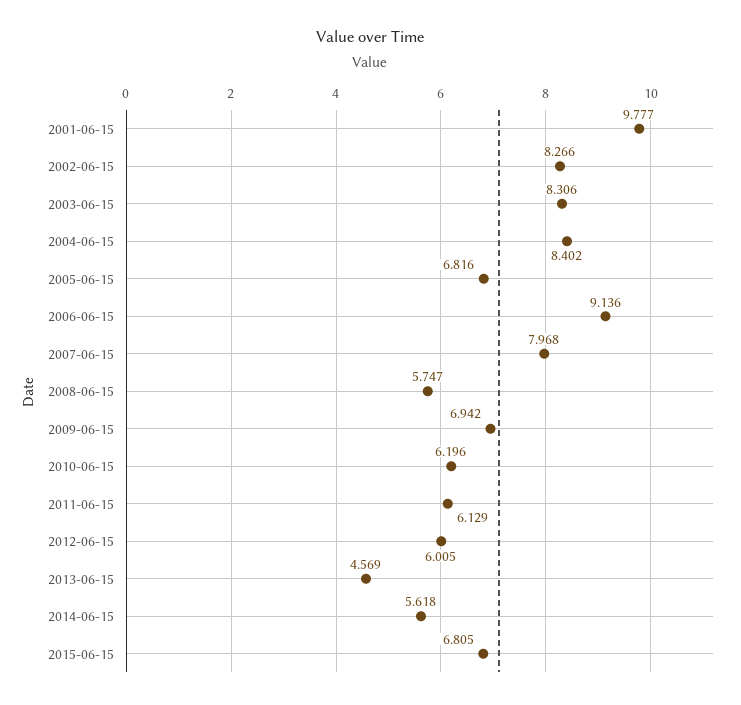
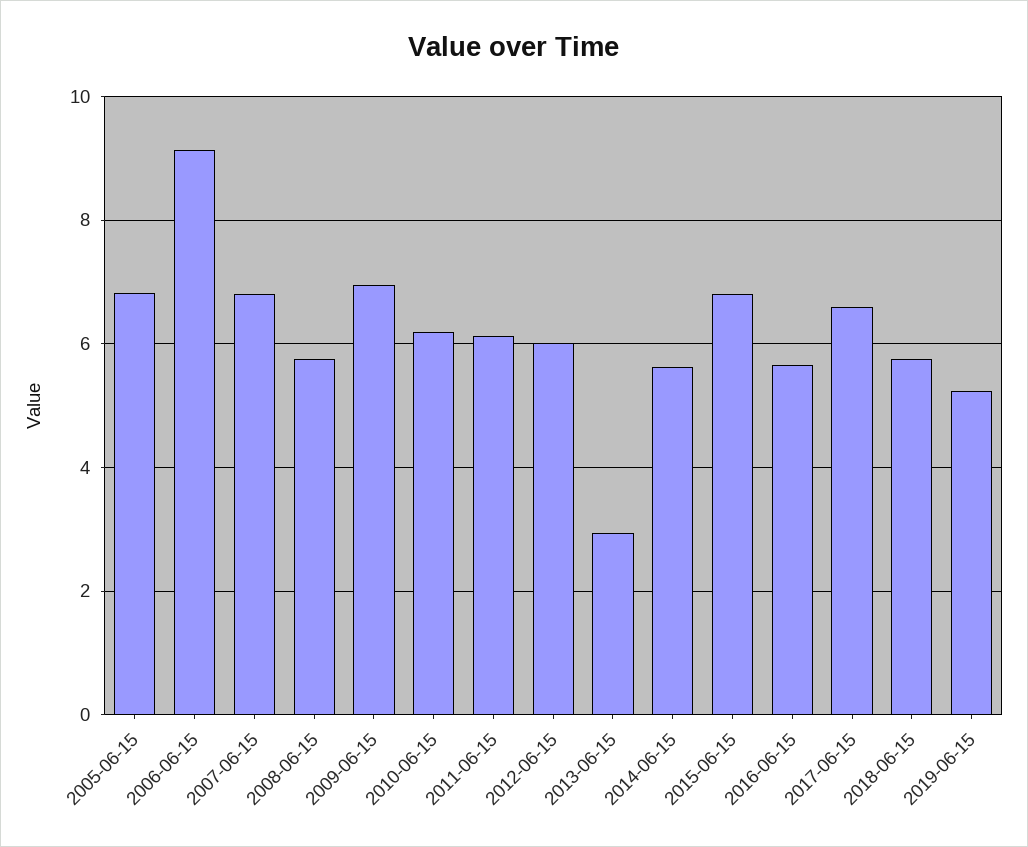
2001-06-15: 9.777 -> none
2002-06-15: 8.266 -> none
2003-06-15: 8.306 -> none
2004-06-15: 8.402 -> none
2007-06-15: 7.968 -> 6.8
2013-06-15: 4.569 -> 3
2016-06-15: none -> 5.6
2017-06-15: none -> 6.6
2018-06-15: none -> 5.8
2019-06-15: none -> 5.2

